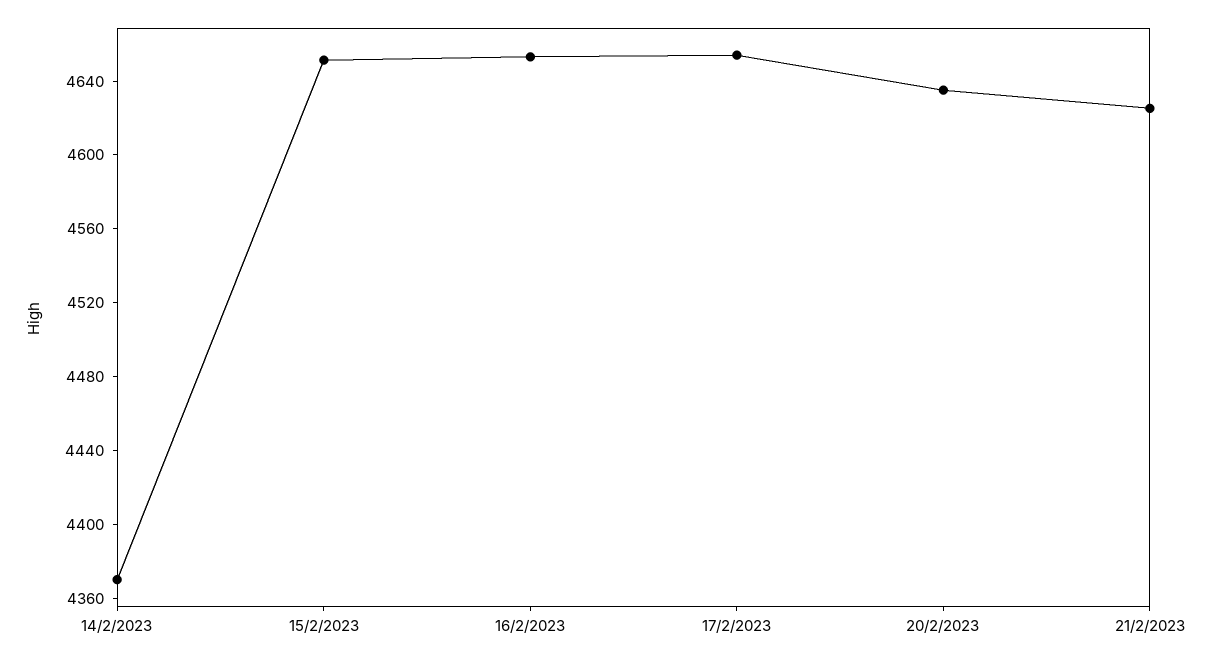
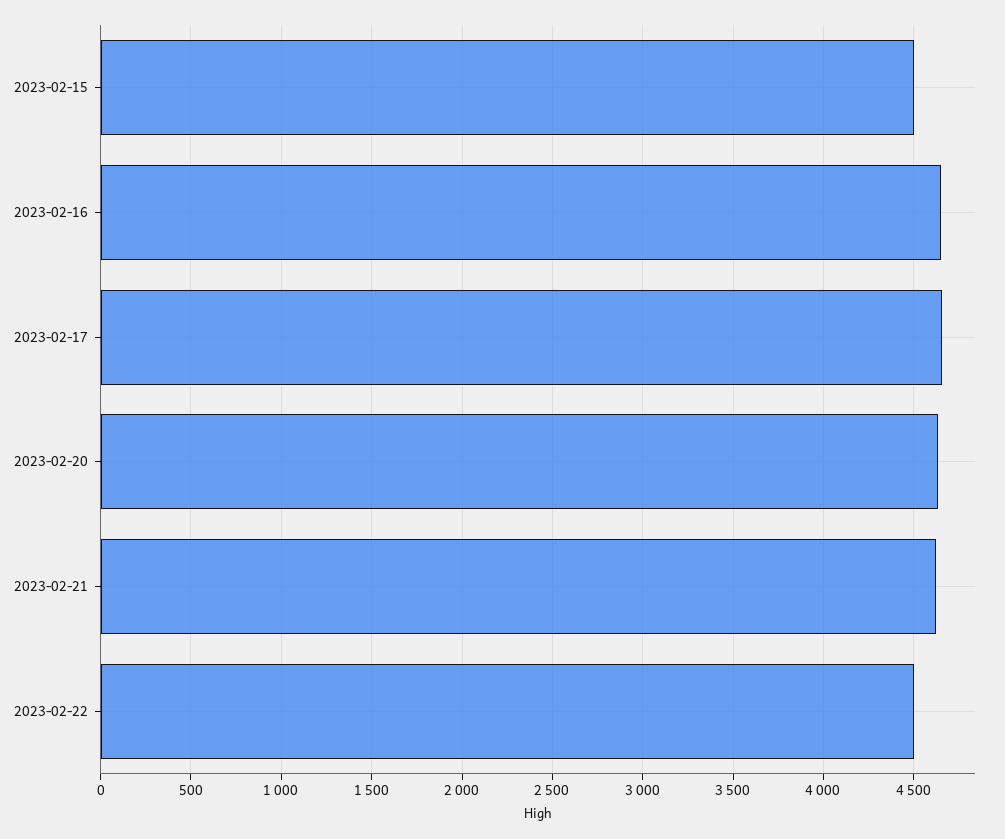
14/2/2023: 4370 -> none
15/2/2023: 4650 -> 4500
2023-02-22: none -> 4500

